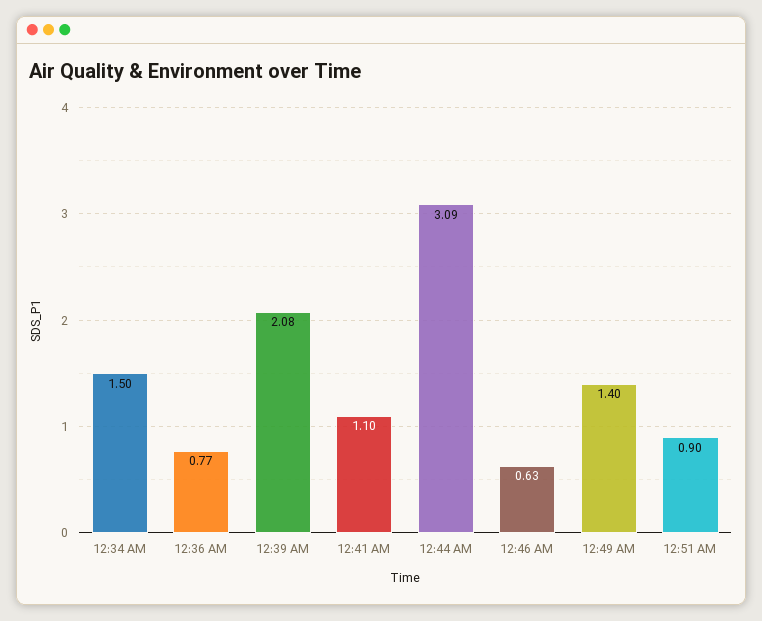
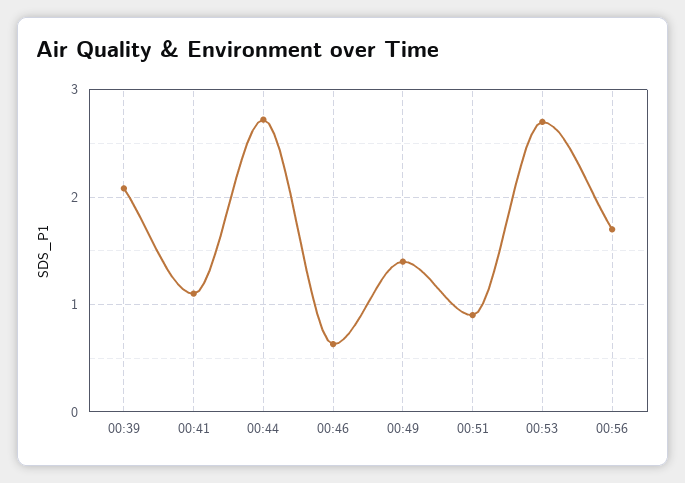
12:34 AM: 1.5 -> none
12:36 AM: 0.77 -> none
12:44 AM: 3.09 -> 2.7
00:53: none -> 2.7
00:56: none -> 1.7

